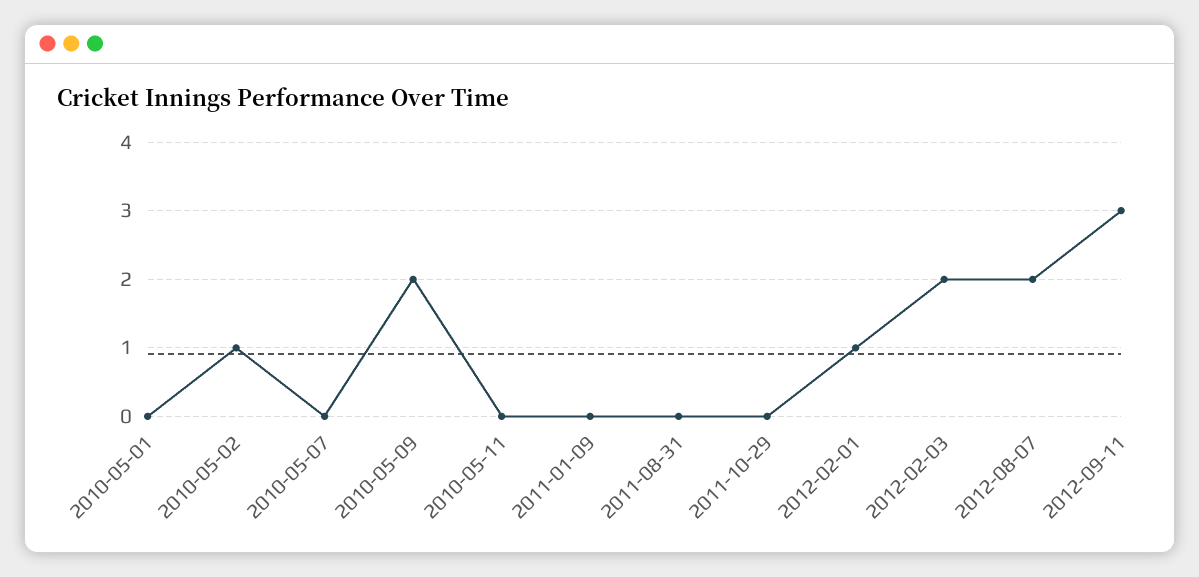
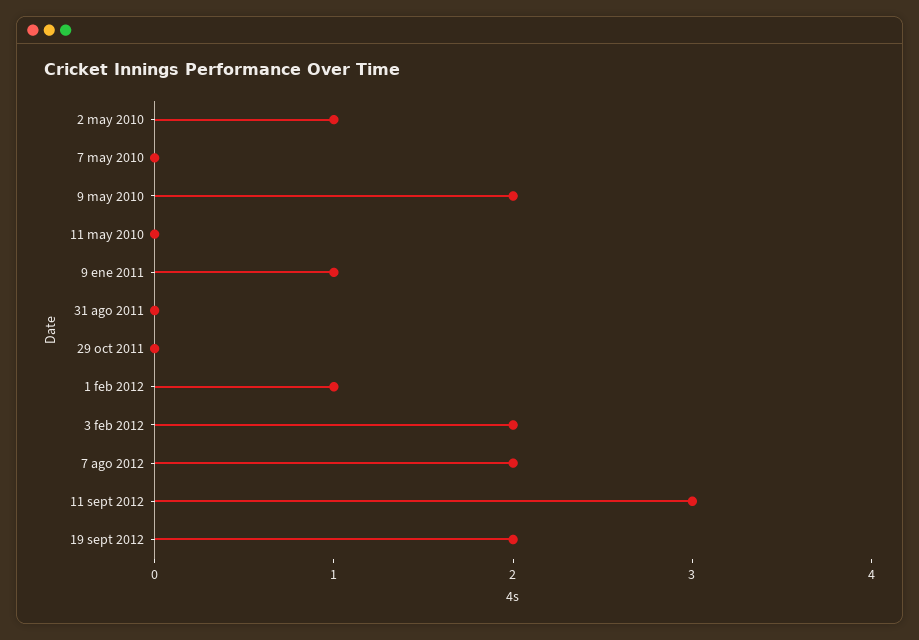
2010-05-01: 0 -> none
2011-01-09: 0 -> 1
19 sept 2012: none -> 2

